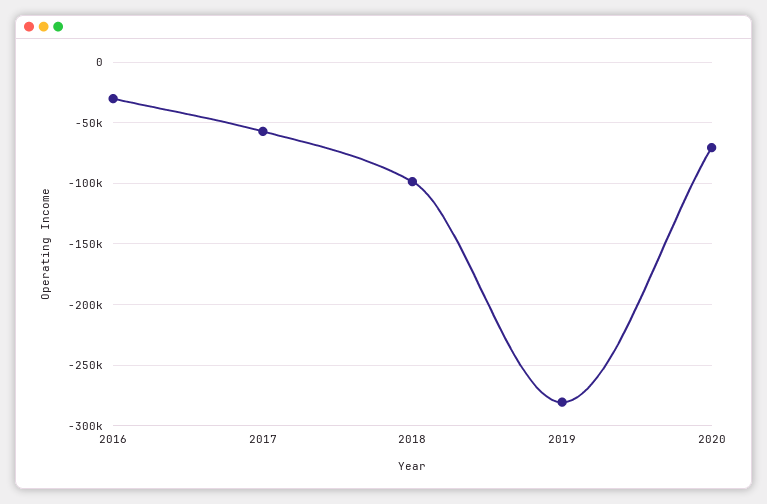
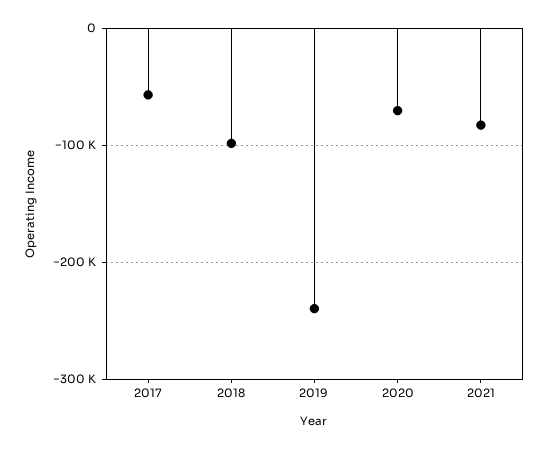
2016: -30000 -> none
2019: -280000 -> -240000
2021: none -> -80000

